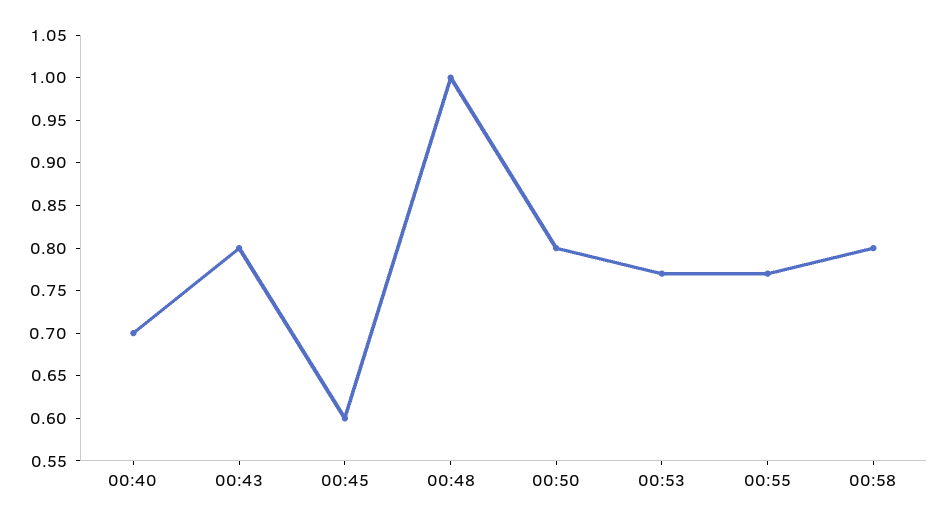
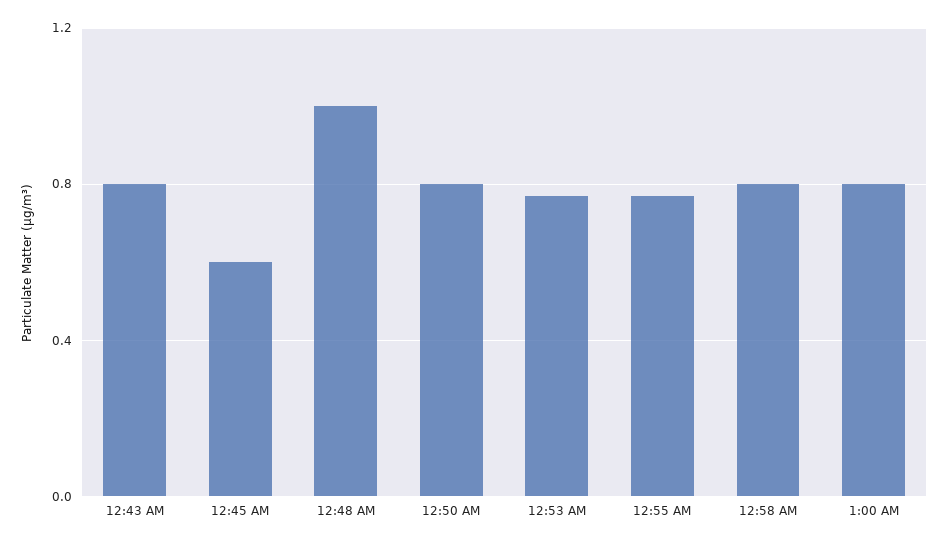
00:40: 0.7 -> none
1:00 AM: none -> 0.8

